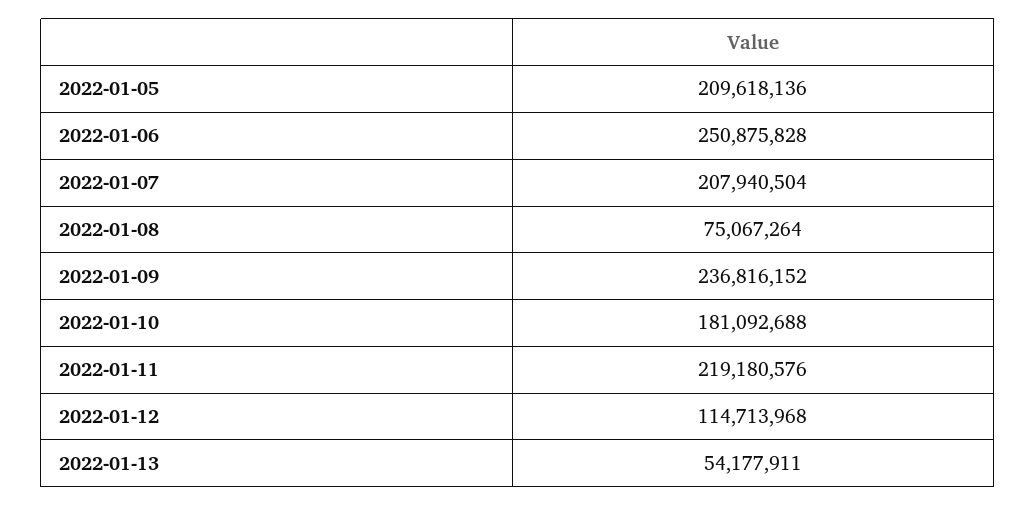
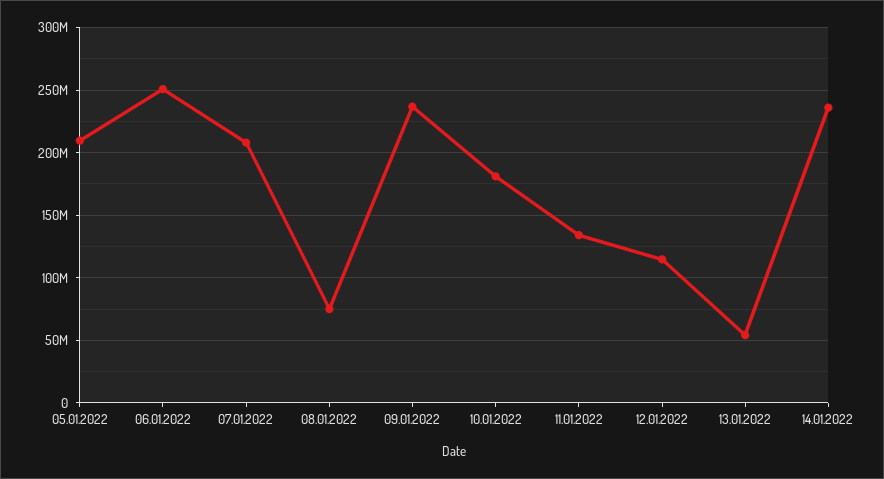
2022-01-11: 219180576 -> 135000000
14.01.2022: none -> 235000000

